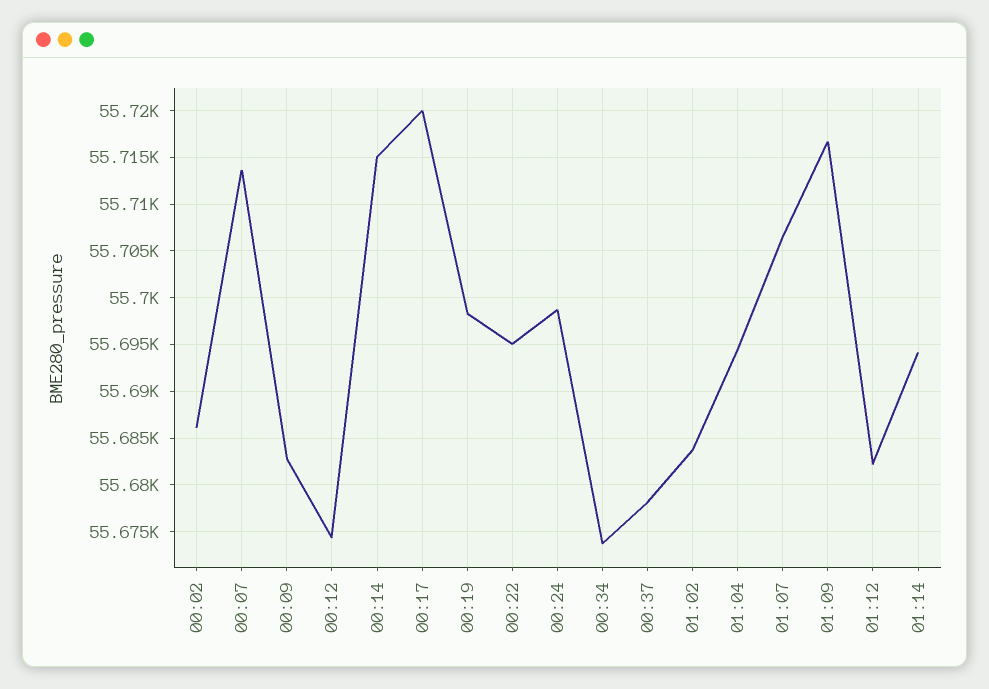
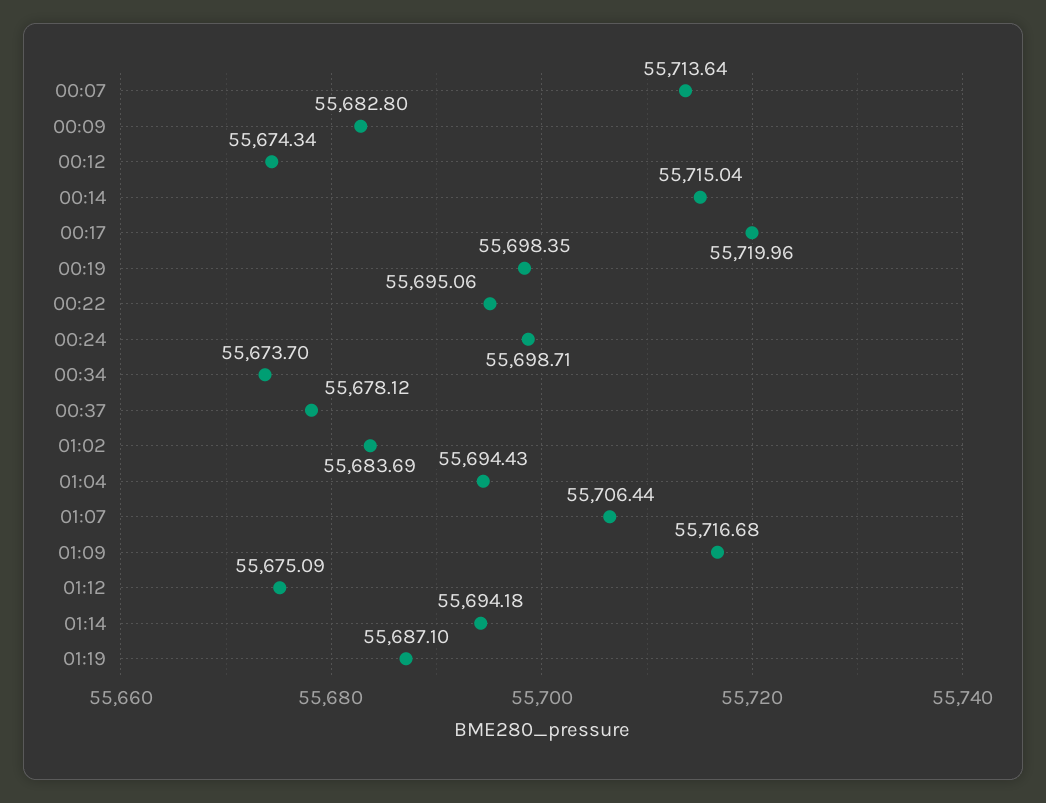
00:02: 55686 -> none
01:12: 55682 -> 55675.09
01:19: none -> 55687.1

